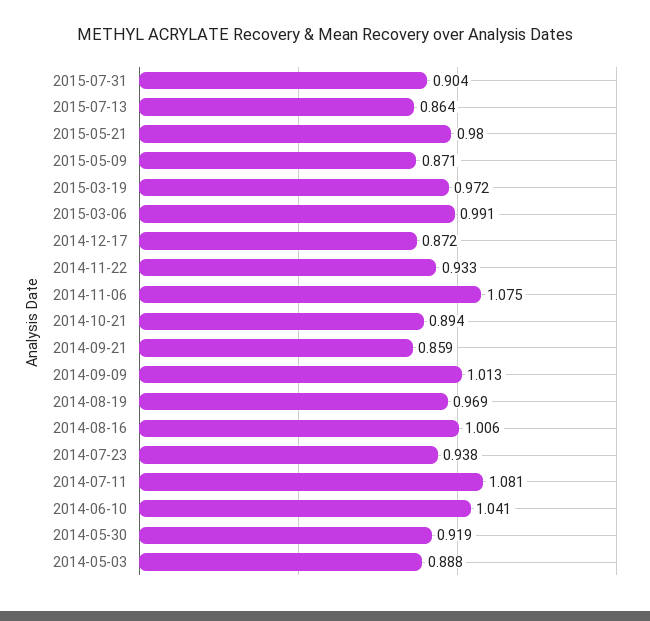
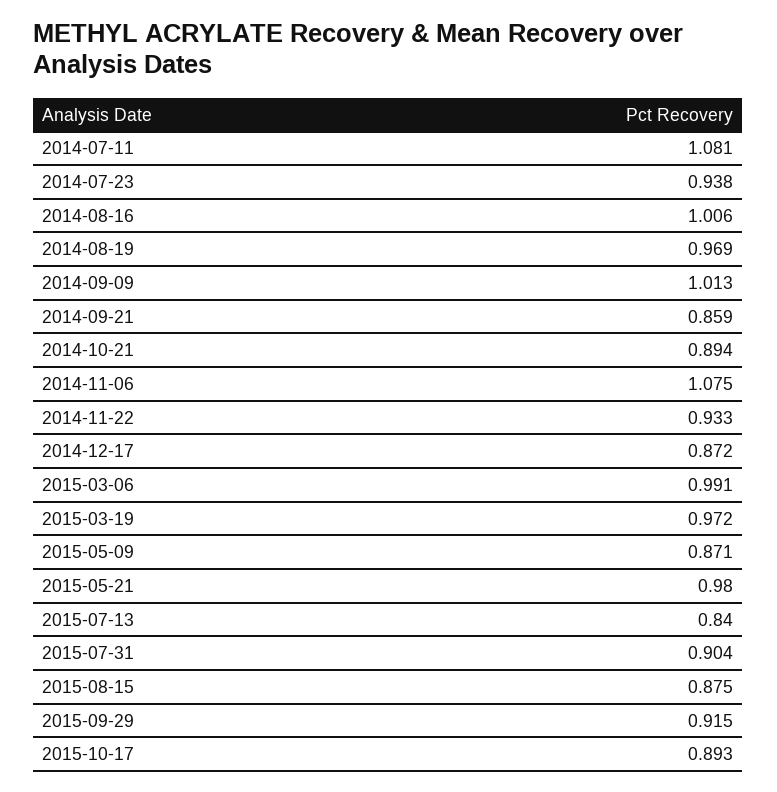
2015-07-13: 0.864 -> 0.84
2014-06-10: 1.041 -> none
2014-05-30: 0.919 -> none
2014-05-03: 0.888 -> none
2015-08-15: none -> 0.875
2015-09-29: none -> 0.915
2015-10-17: none -> 0.893

